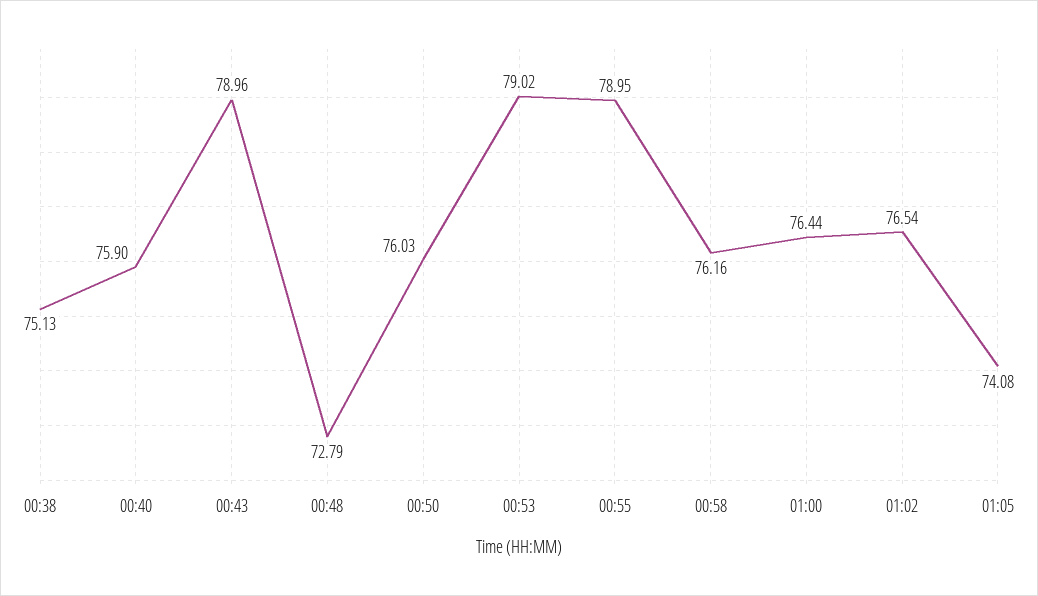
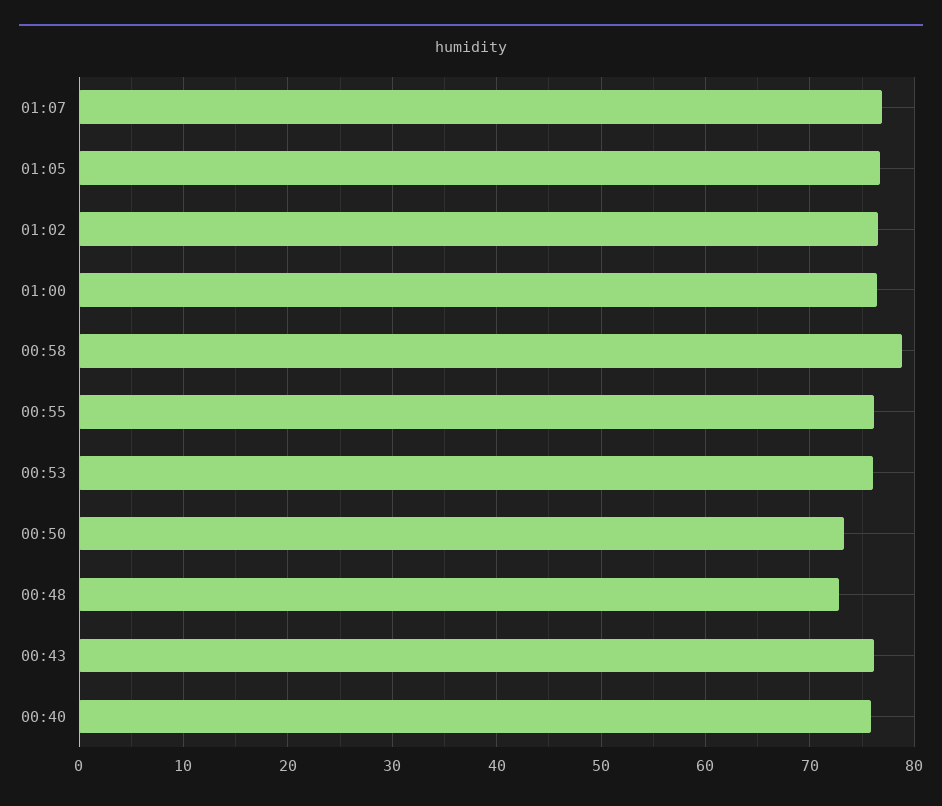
00:38: 75.13 -> none
00:43: 78.96 -> 76
00:50: 76.03 -> 73
00:53: 79.02 -> 76
00:55: 78.95 -> 76
00:58: 76.16 -> 79
01:05: 74.08 -> 77
01:07: none -> 77

